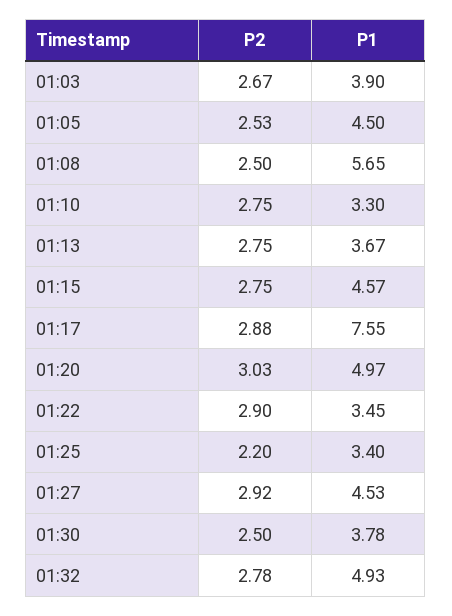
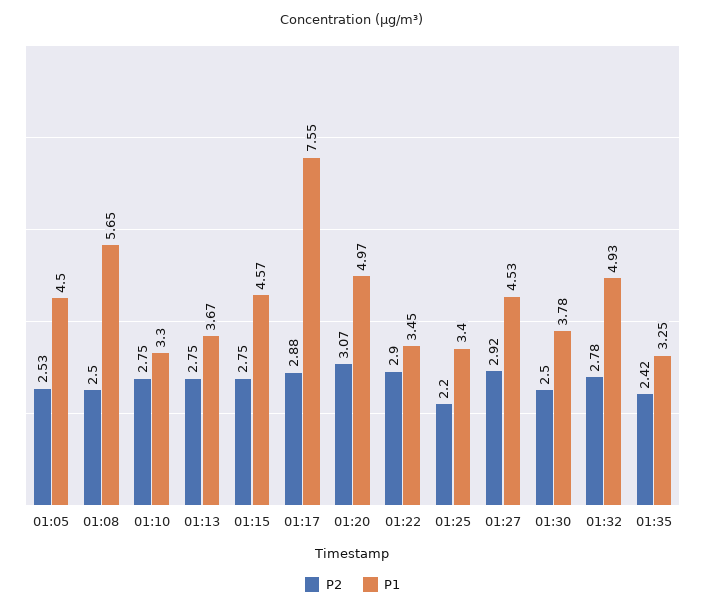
P2, 01:03: 2.67 -> none
P1, 01:03: 3.9 -> none
P2, 01:20: 3.03 -> 3.07
P2, 01:35: none -> 2.42
P1, 01:35: none -> 3.25

